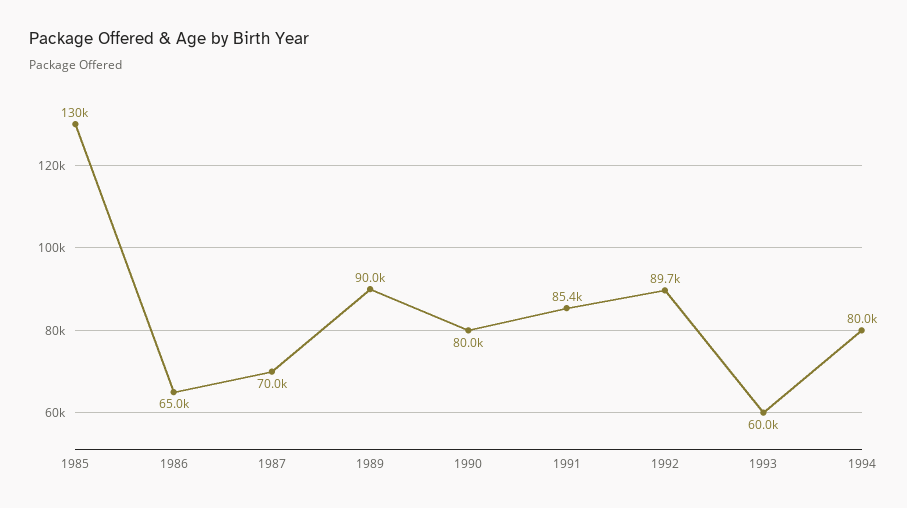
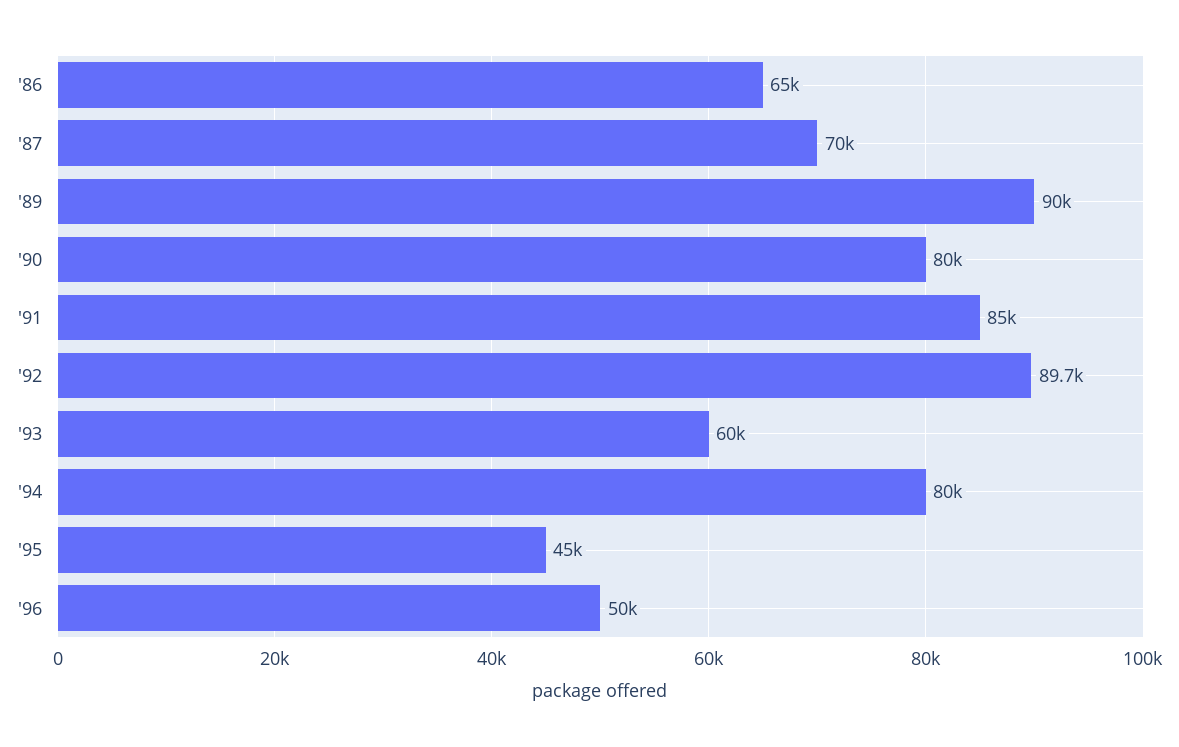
1985: 130000 -> none
1991: 85400 -> 85000
'95: none -> 45000
'96: none -> 50000

